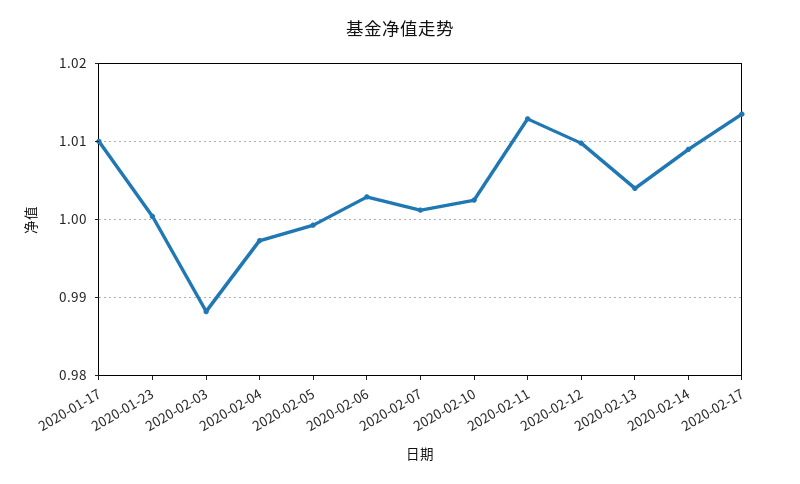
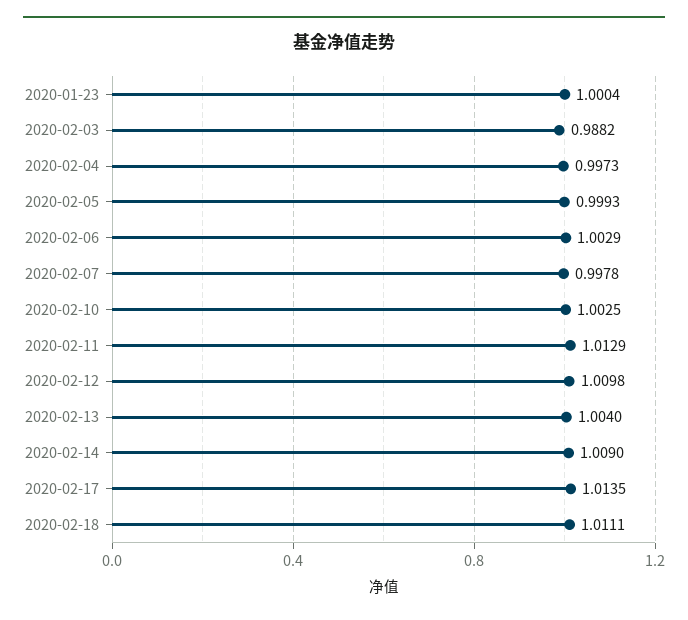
2020-01-17: 1.01 -> none
2020-02-07: 1.001 -> 0.9978
2020-02-18: none -> 1.0111

